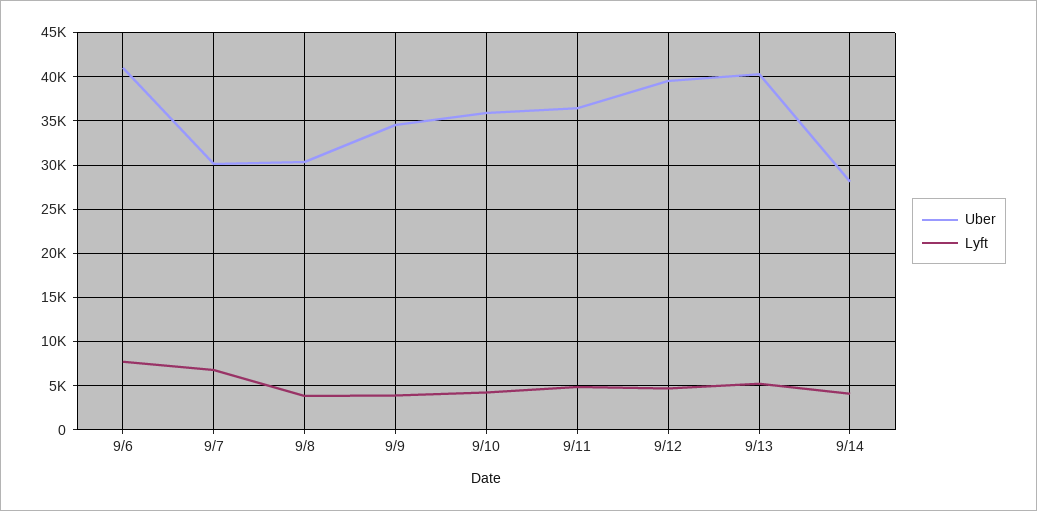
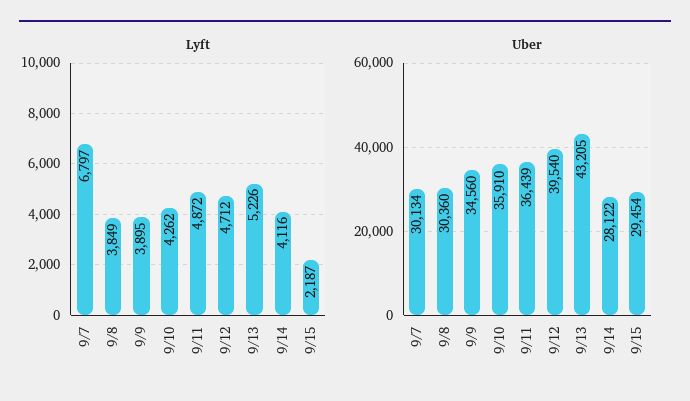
Uber, 9/6: 41000 -> none
Lyft, 9/6: 8000 -> none
Uber, 9/13: 40000 -> 43205
Lyft, 9/15: none -> 2187
Uber, 9/15: none -> 29454

